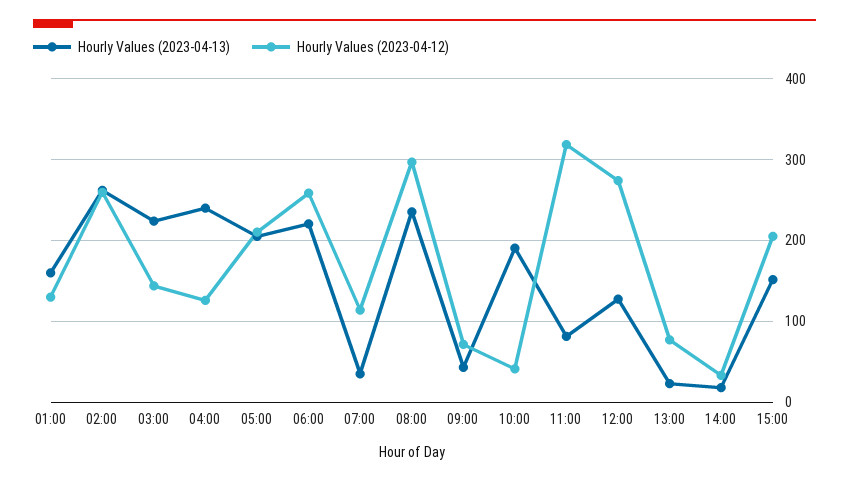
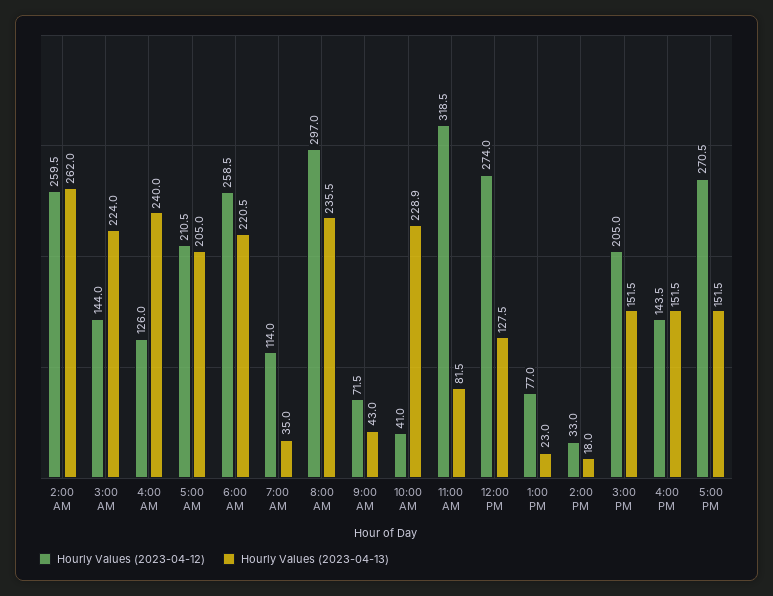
Hourly Values (2023-04-13), 01:00: 160 -> none
Hourly Values (2023-04-12), 01:00: 130 -> none
Hourly Values (2023-04-13), 10:00: 190 -> 228.9
Hourly Values (2023-04-12), 4:00 PM: none -> 143.5
Hourly Values (2023-04-13), 4:00 PM: none -> 151.5
Hourly Values (2023-04-12), 5:00 PM: none -> 270.5
Hourly Values (2023-04-13), 5:00 PM: none -> 151.5

